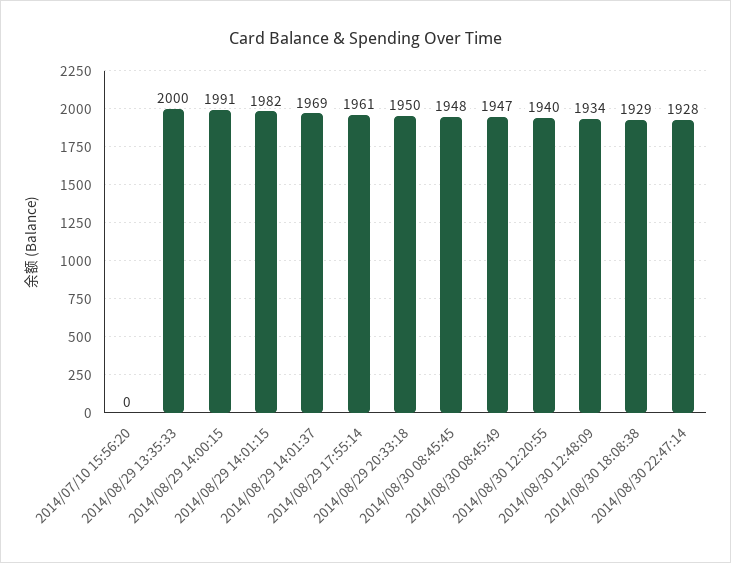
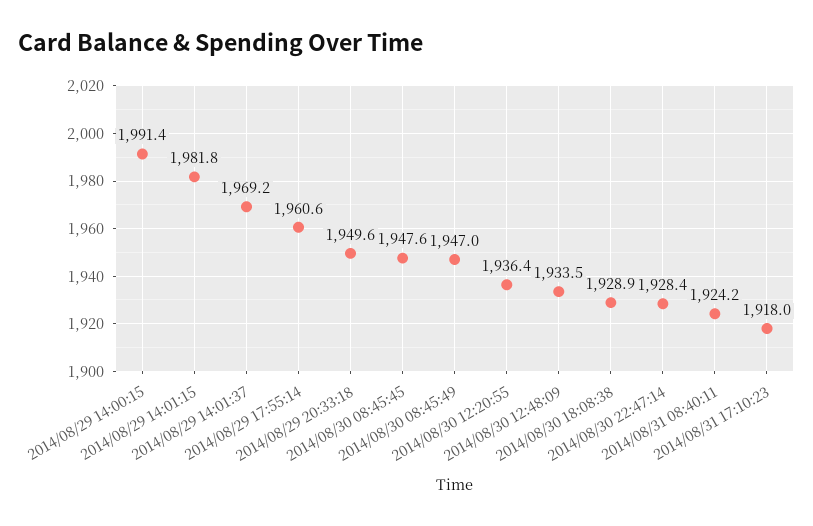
2014/07/10 15:56:20: 0 -> none
2014/08/29 13:35:33: 2000 -> none
2014/08/30 12:20:55: 1940 -> 1936.4
2014/08/31 08:40:11: none -> 1924.2
2014/08/31 17:10:23: none -> 1918

